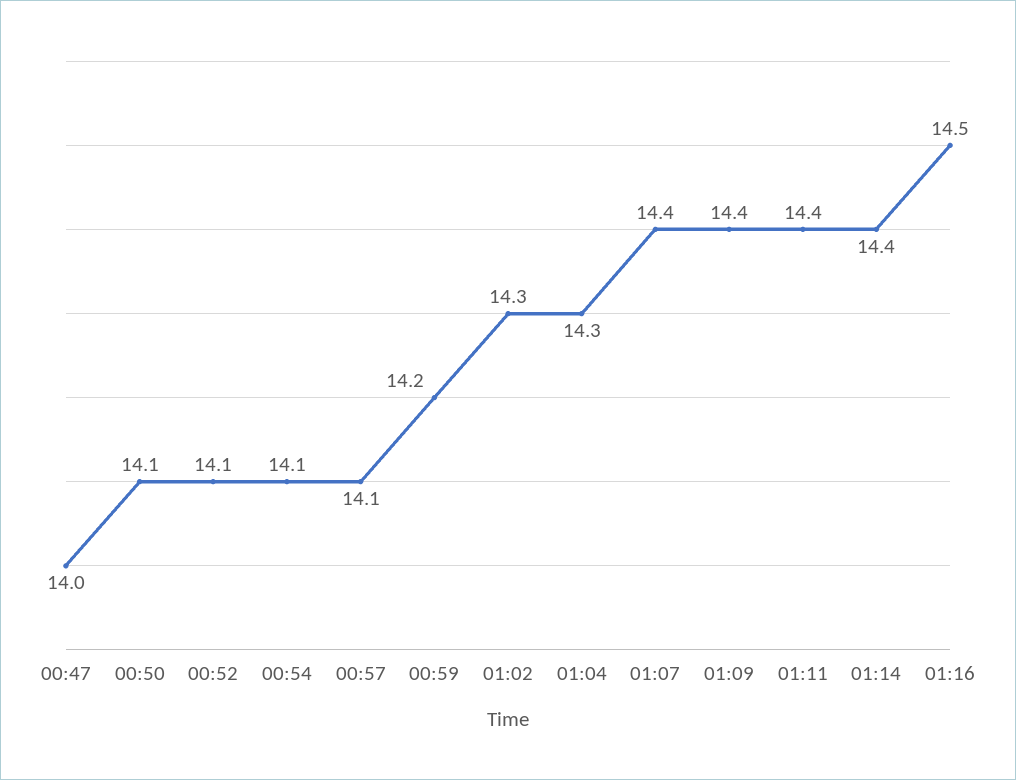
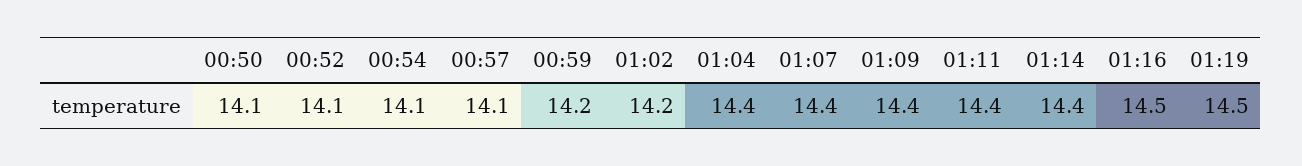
00:47: 14 -> none
01:02: 14.3 -> 14.2
01:04: 14.3 -> 14.4
01:19: none -> 14.5

